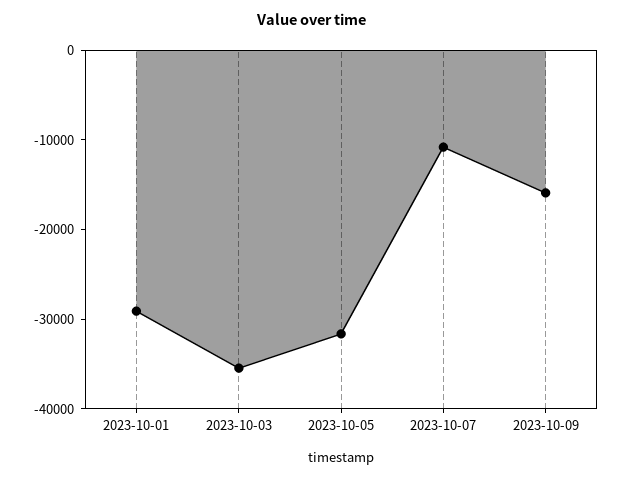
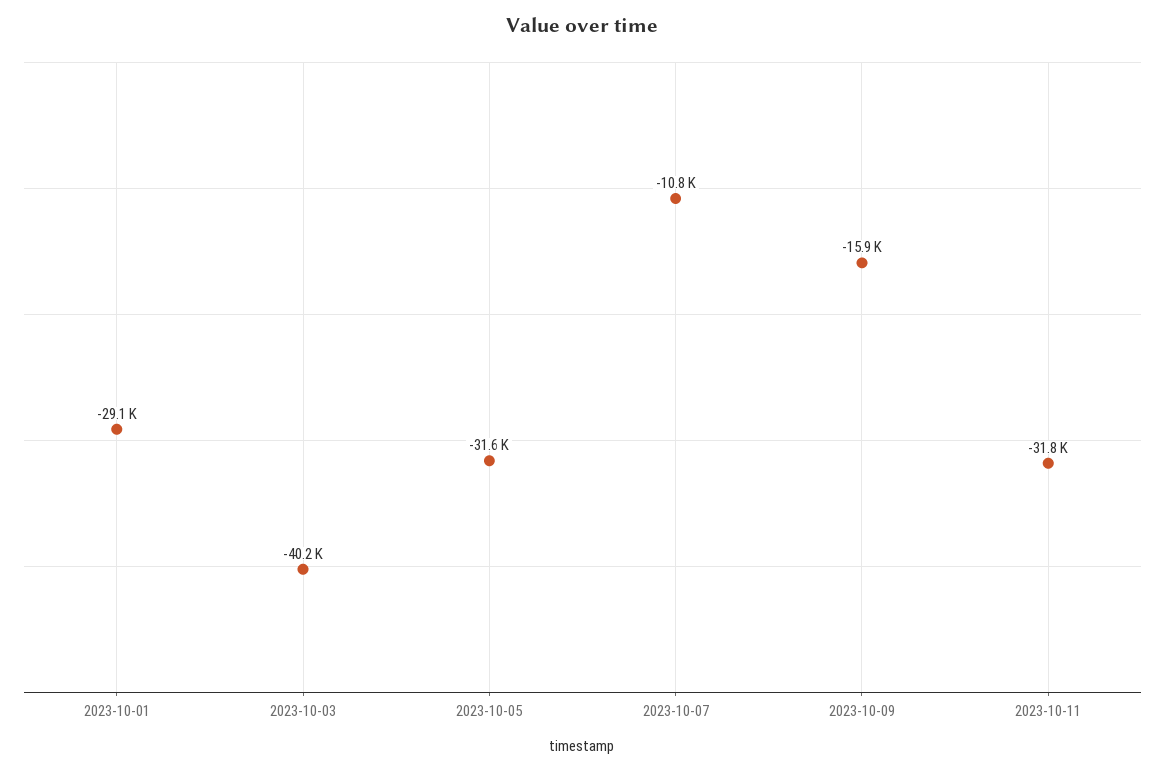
2023-10-03: -36000 -> -40200
2023-10-11: none -> -31800

